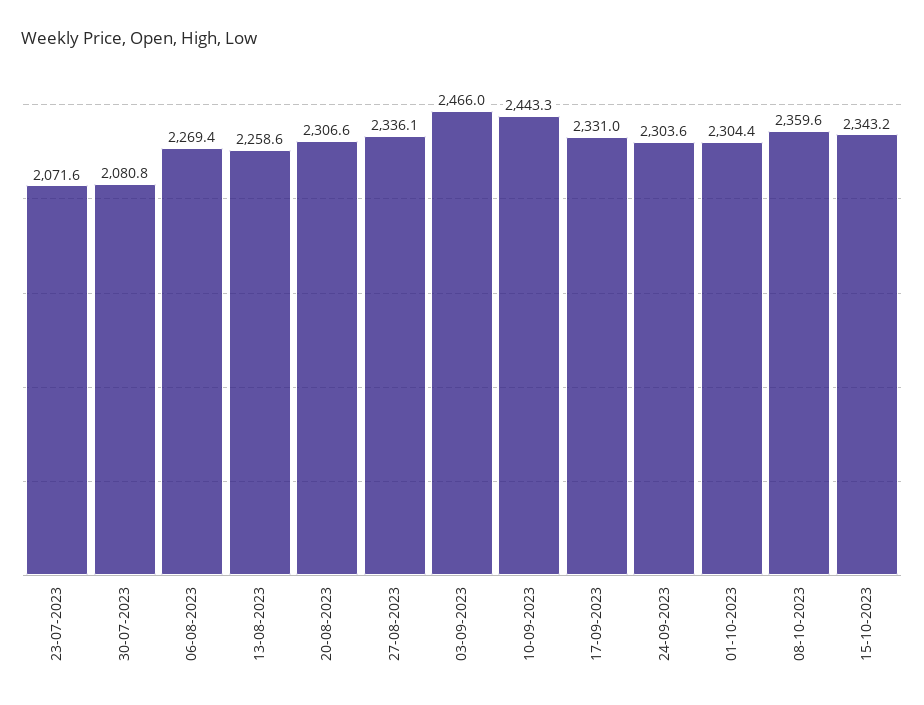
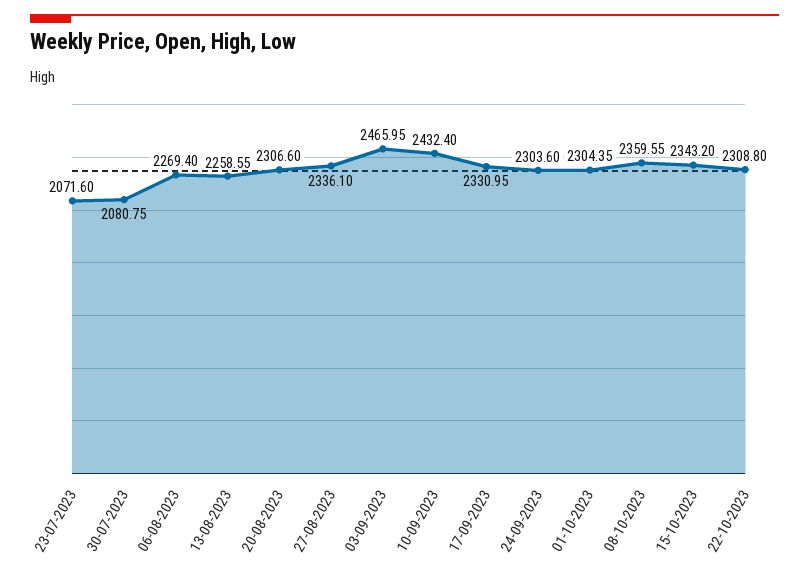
10-09-2023: 2443.3 -> 2432.4
22-10-2023: none -> 2308.8

